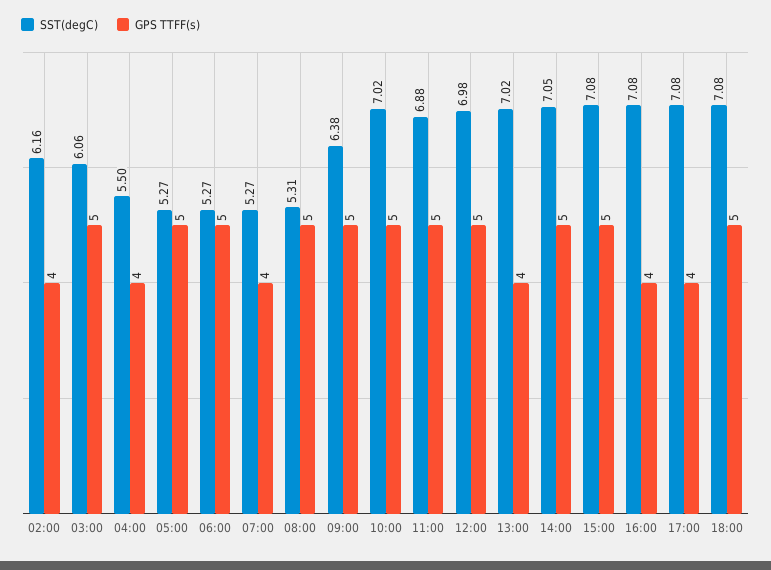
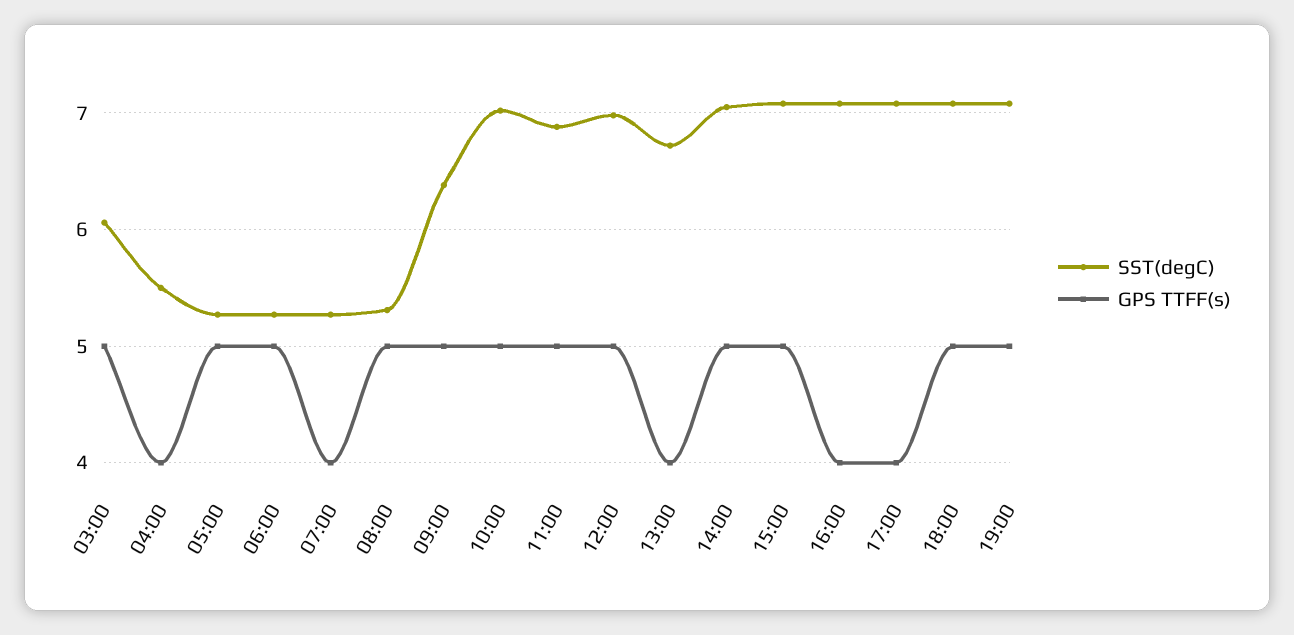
SST(degC), 02:00: 6.16 -> none
GPS TTFF(s), 02:00: 4 -> none
SST(degC), 13:00: 7.02 -> 6.7
SST(degC), 19:00: none -> 7.1
GPS TTFF(s), 19:00: none -> 5

